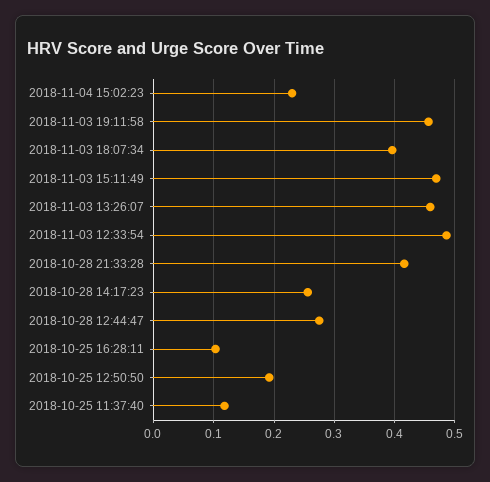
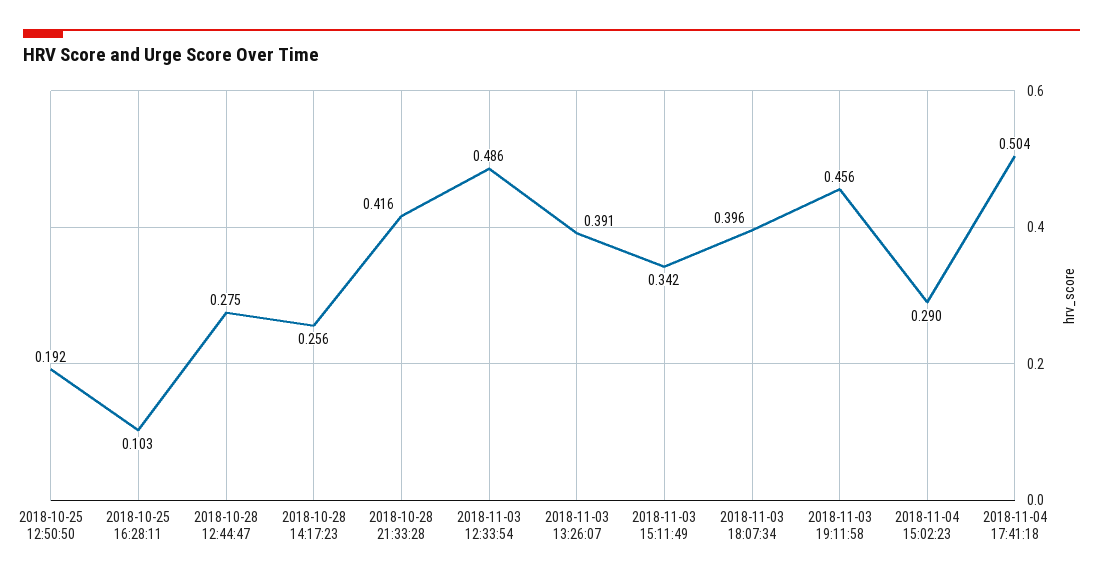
2018-11-04 15:02:23: 0.23 -> 0.29
2018-11-03 15:11:49: 0.47 -> 0.342
2018-11-03 13:26:07: 0.46 -> 0.391
2018-10-25 11:37:40: 0.12 -> none
2018-11-04 17:41:18: none -> 0.504

